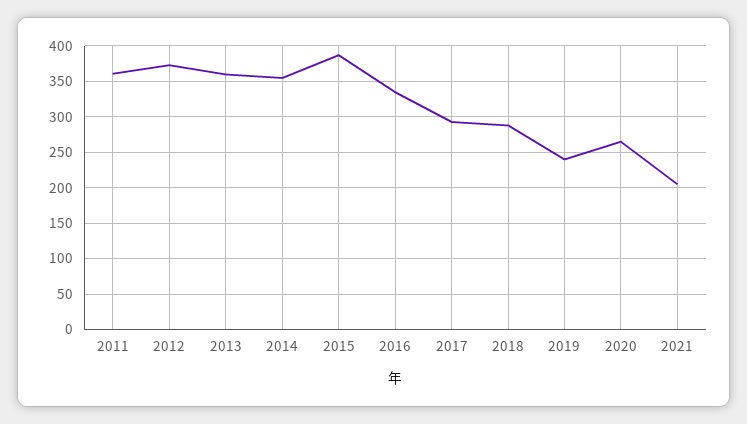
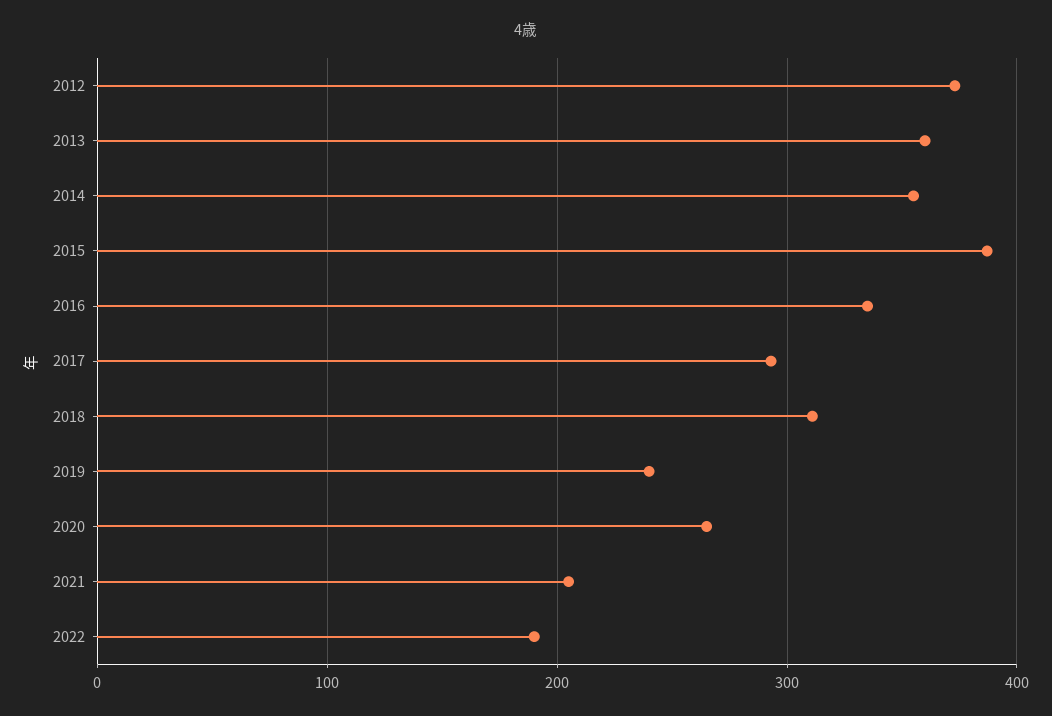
2011: 360 -> none
2018: 290 -> 310
2022: none -> 190

